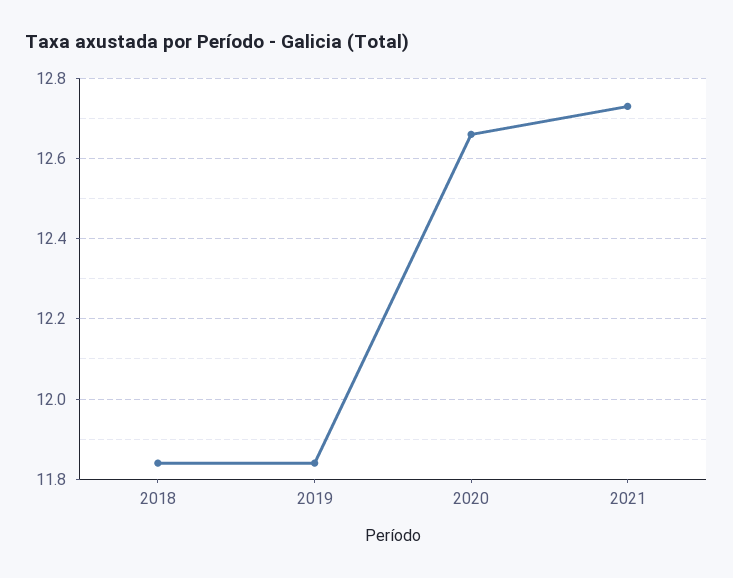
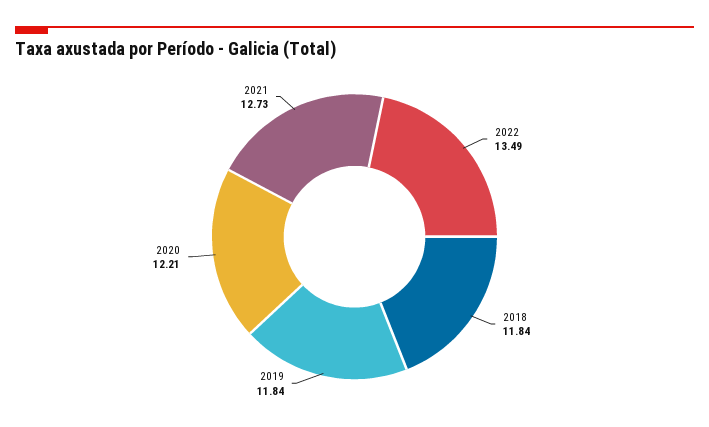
2020: 12.65 -> 12.21
2022: none -> 13.49

